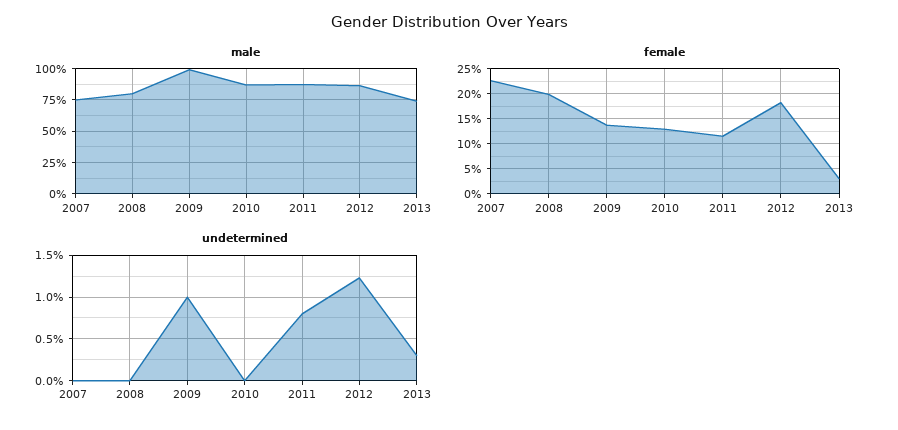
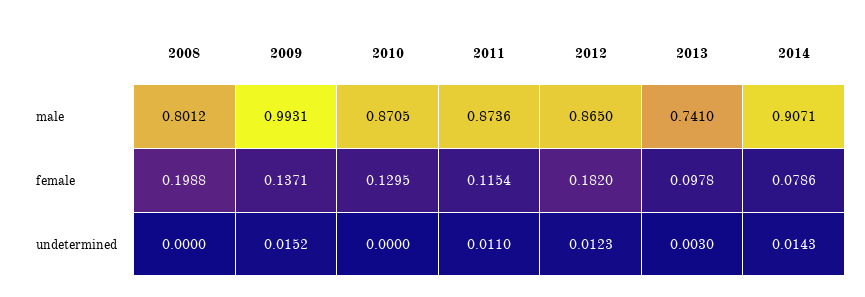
male, 2007: 0.75 -> none
female, 2007: 0.225 -> none
female, 2013: 0.025 -> 0.0978
undetermined, 2007: 0 -> none
undetermined, 2009: 0.01 -> 0.0152
undetermined, 2011: 0.008 -> 0.011
male, 2014: none -> 0.9071
female, 2014: none -> 0.0786
undetermined, 2014: none -> 0.0143

